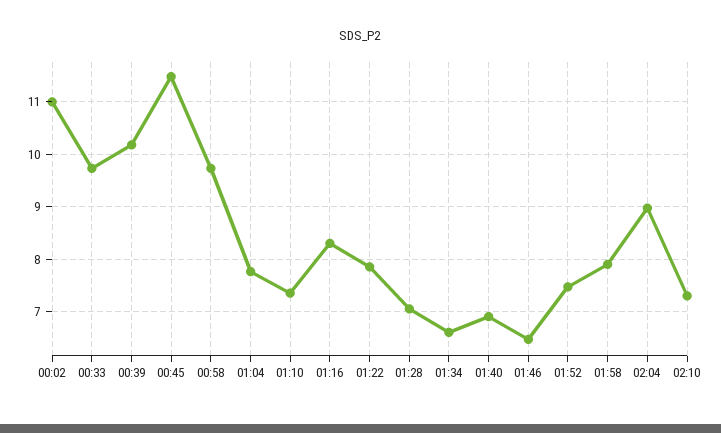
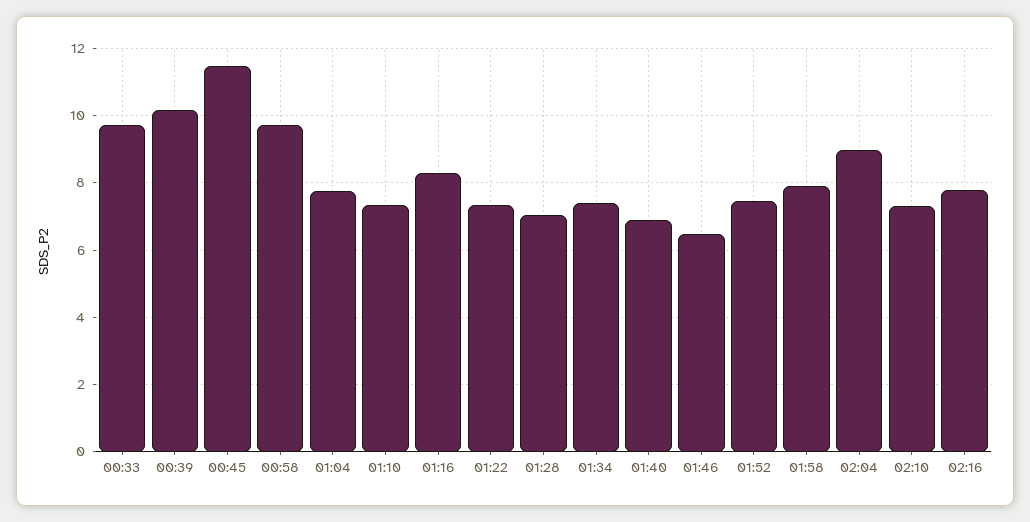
00:02: 11 -> none
01:22: 7.8 -> 7.4
01:34: 6.6 -> 7.4
02:16: none -> 7.8

